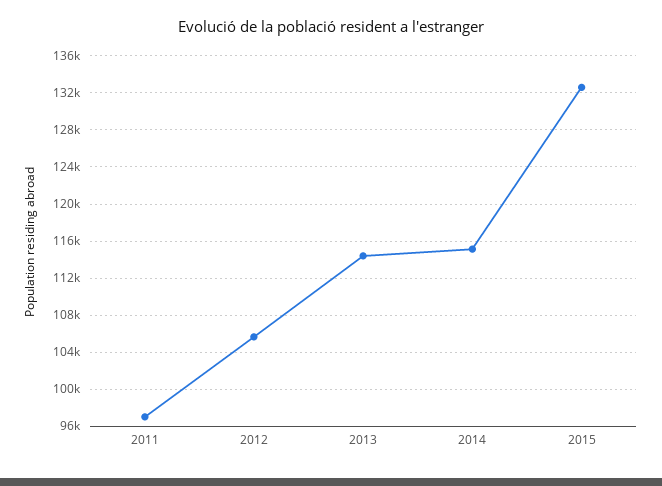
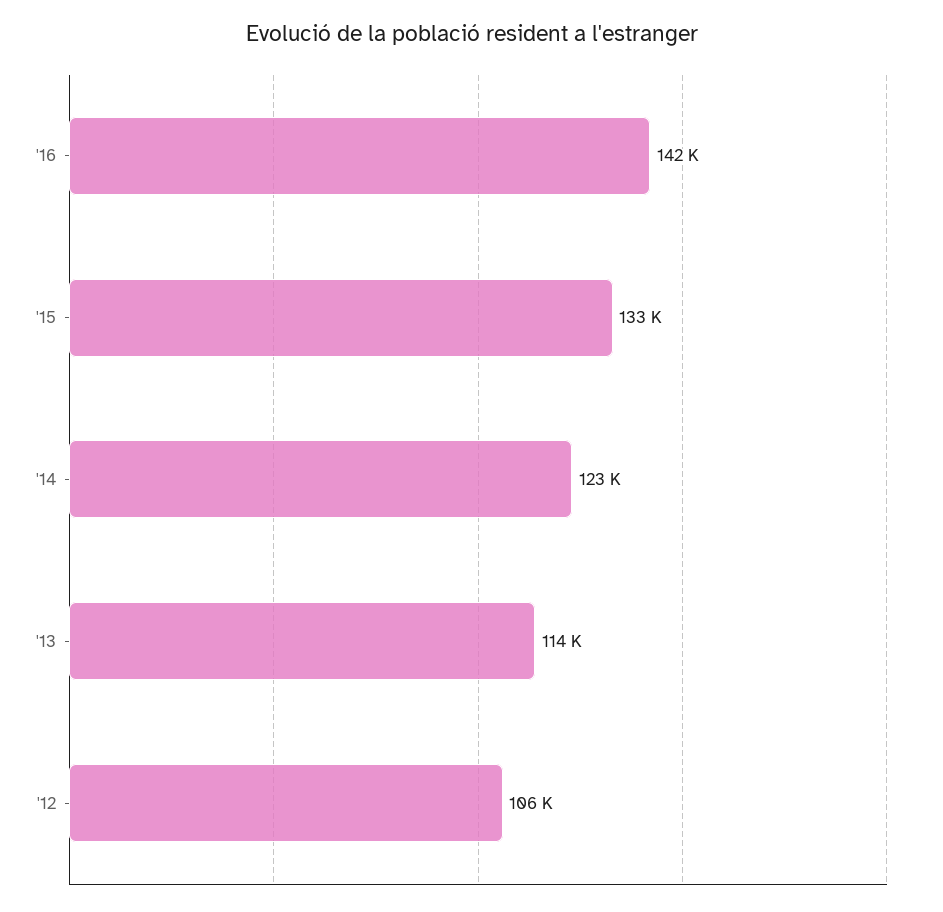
2011: 97000 -> none
2014: 115000 -> 123000
'16: none -> 142000

